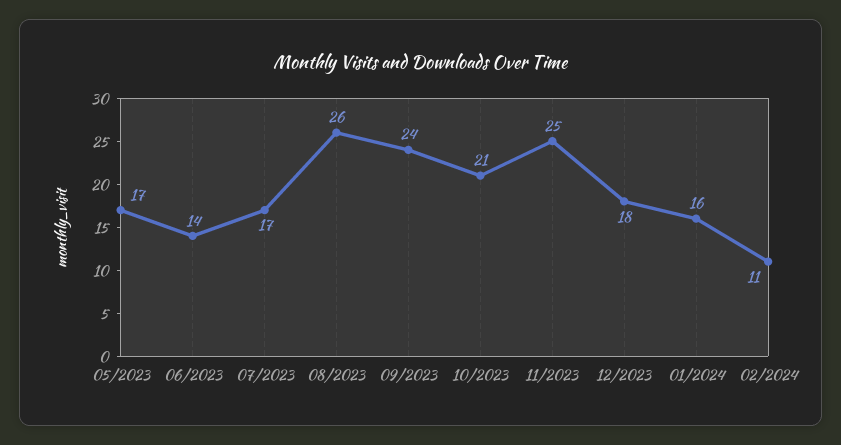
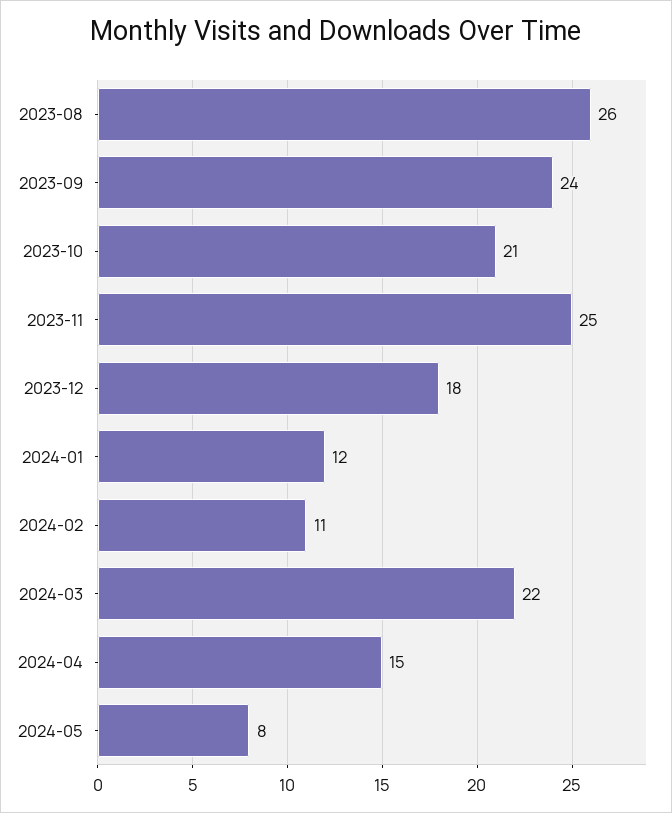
05/2023: 17 -> none
06/2023: 14 -> none
07/2023: 17 -> none
01/2024: 16 -> 12
2024-03: none -> 22
2024-04: none -> 15
2024-05: none -> 8

